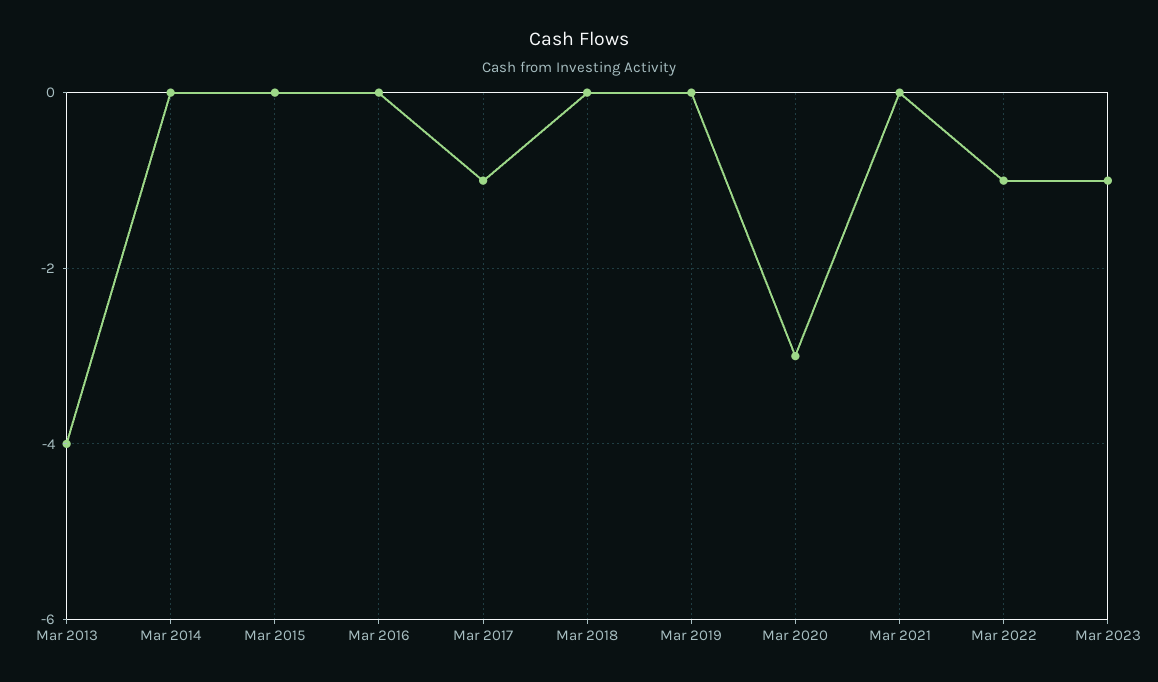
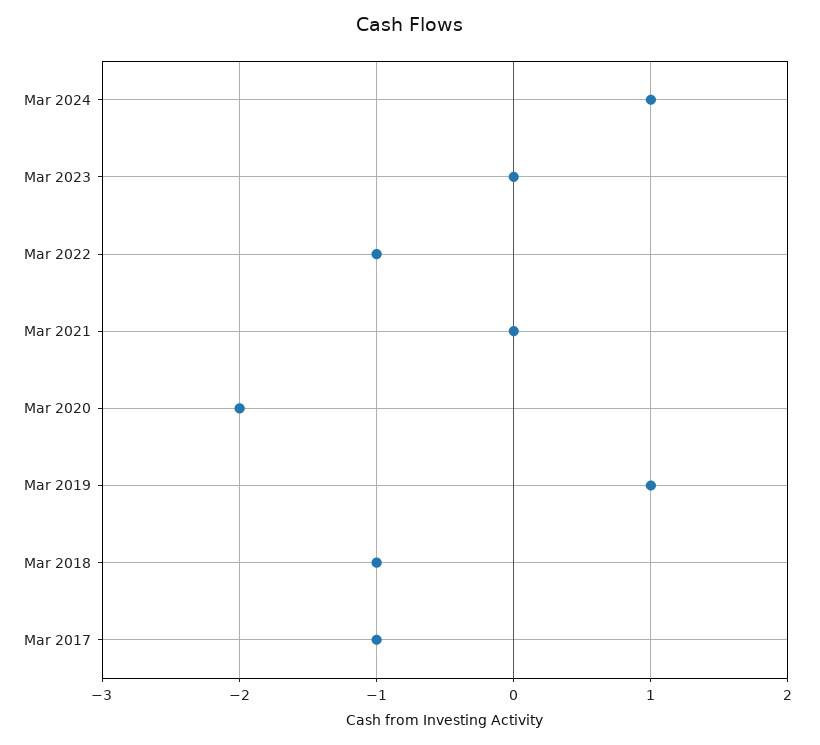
Mar 2013: -4 -> none
Mar 2014: 0 -> none
Mar 2015: 0 -> none
Mar 2016: 0 -> none
Mar 2018: 0 -> -1
Mar 2019: 0 -> 1
Mar 2020: -3 -> -2
Mar 2023: -1 -> 0
Mar 2024: none -> 1

